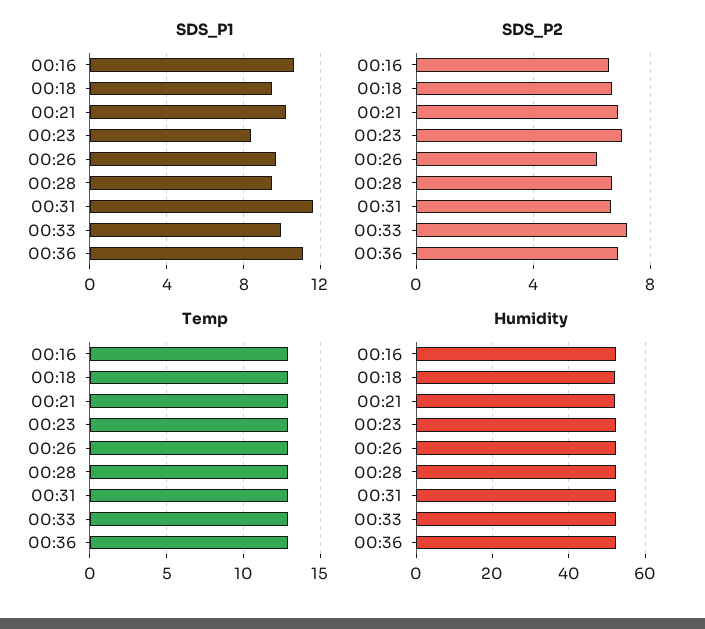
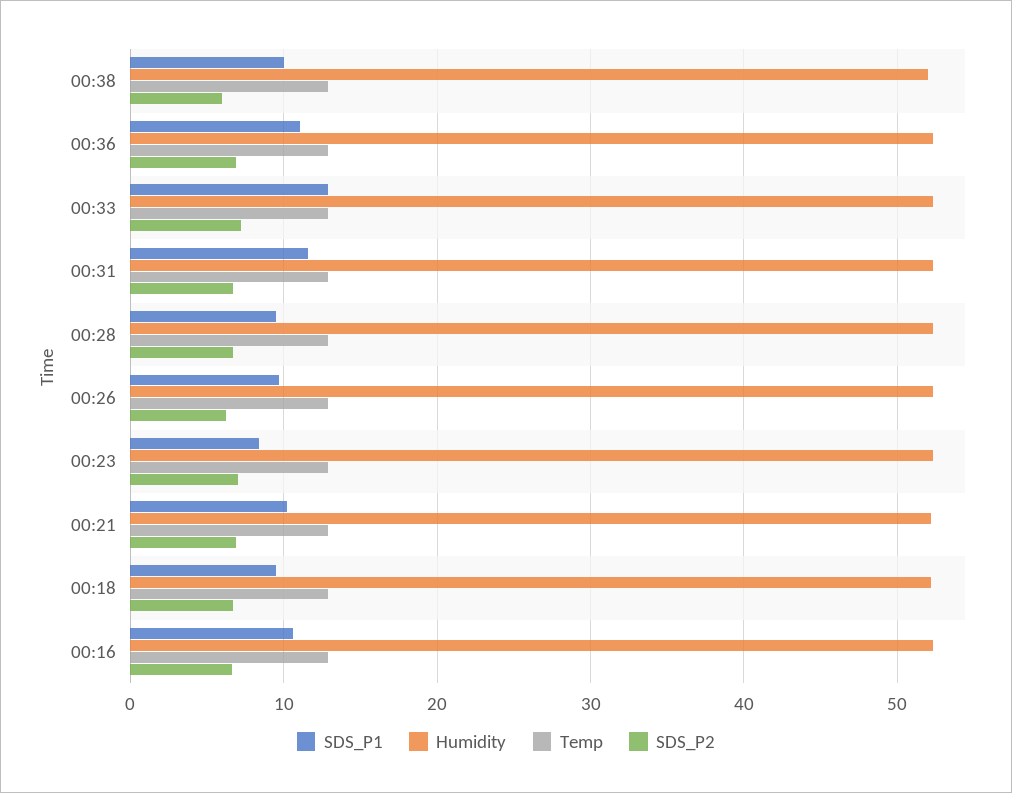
SDS_P1, 00:33: 10 -> 13
SDS_P1, 00:38: none -> 10
Humidity, 00:38: none -> 52
Temp, 00:38: none -> 13
SDS_P2, 00:38: none -> 6

